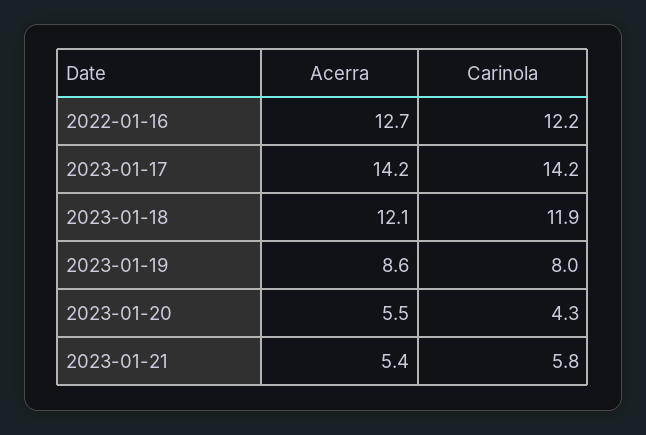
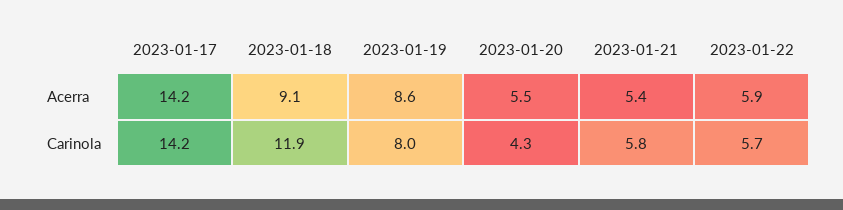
Acerra, 2022-01-16: 12.7 -> none
Carinola, 2022-01-16: 12.2 -> none
Acerra, 2023-01-18: 12.1 -> 9.1
Acerra, 2023-01-22: none -> 5.9
Carinola, 2023-01-22: none -> 5.7

